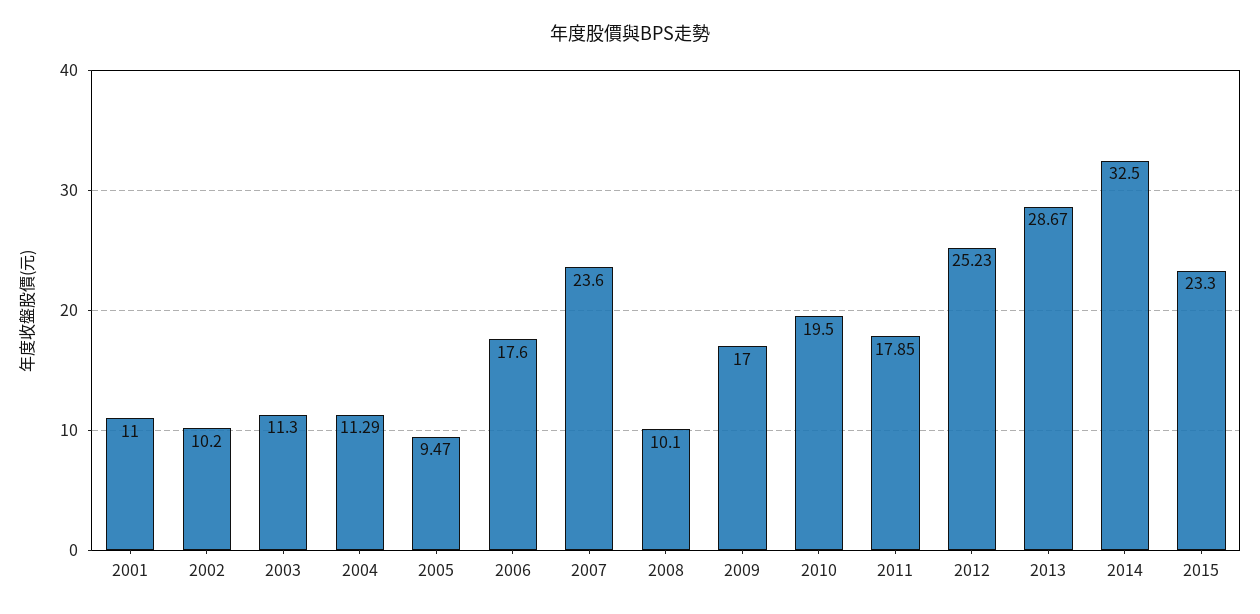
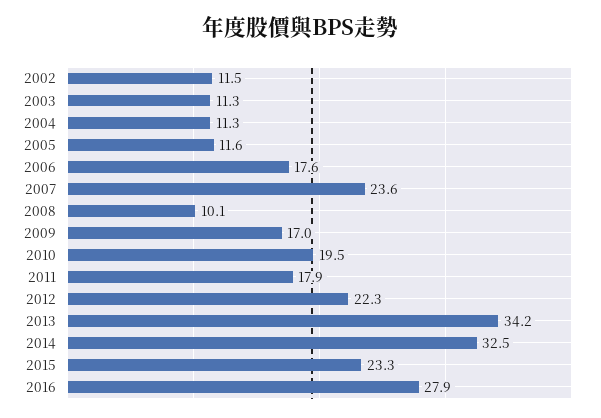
2001: 11 -> none
2002: 10.2 -> 11.5
2005: 9.47 -> 11.6
2012: 25.23 -> 22.3
2013: 28.67 -> 34.2
2016: none -> 27.9

